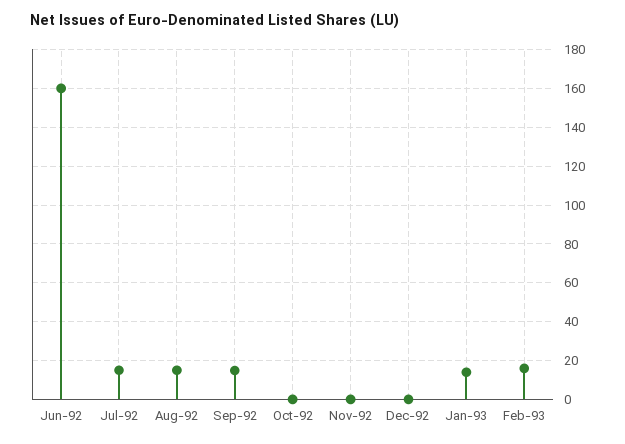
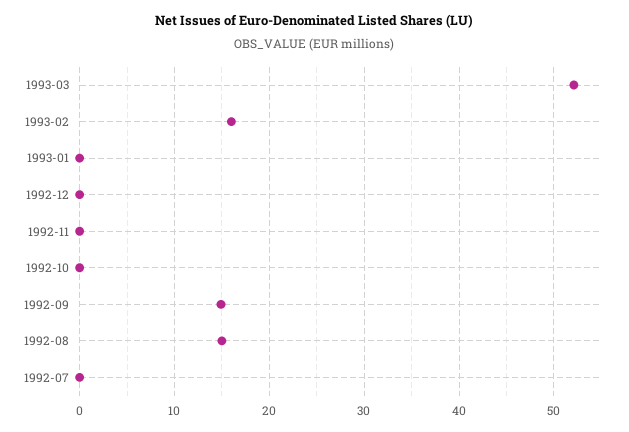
Jun-92: 160 -> none
Jul-92: 15 -> 0
Jan-93: 15 -> 0
1993-03: none -> 52

